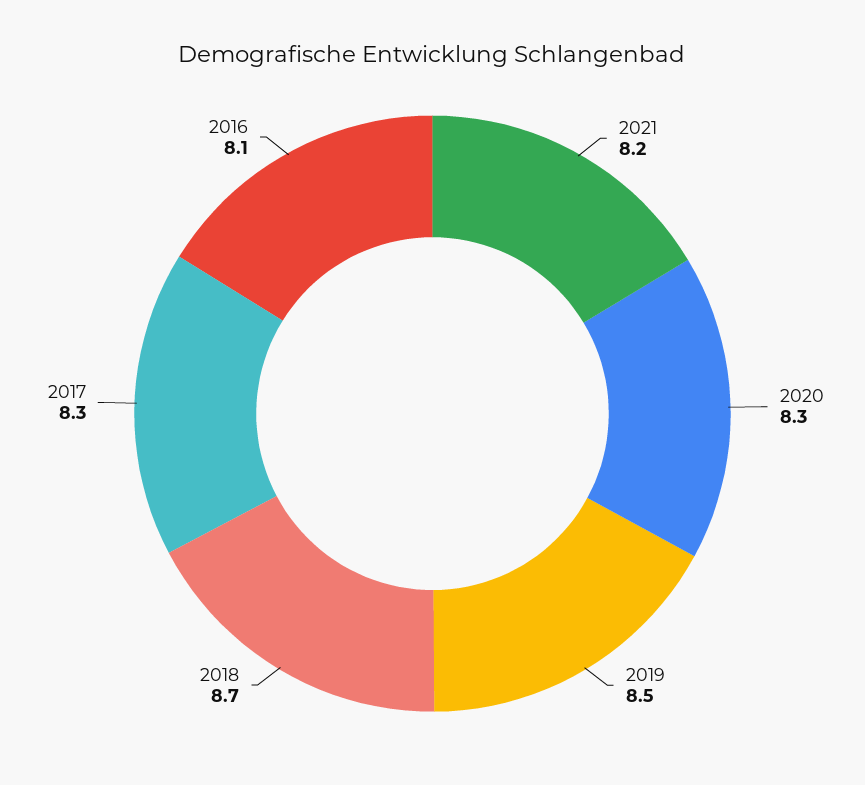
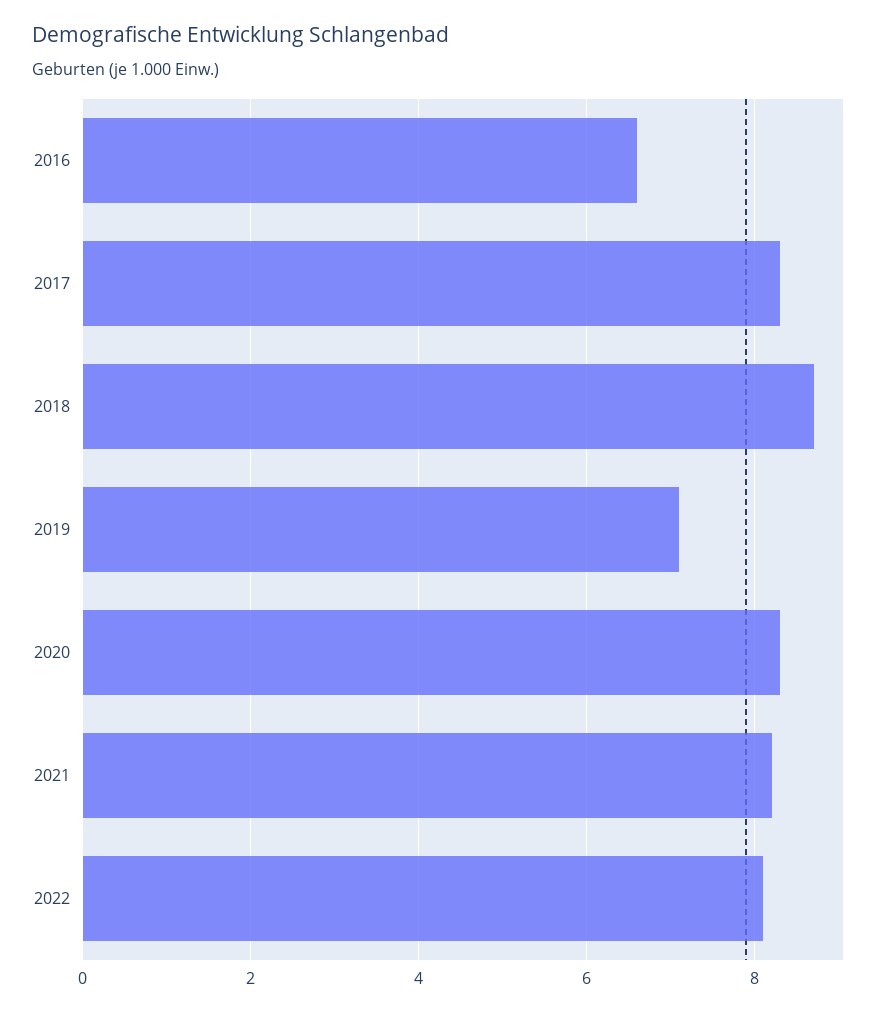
2019: 8.5 -> 7
2016: 8.1 -> 6.5
2022: none -> 8

